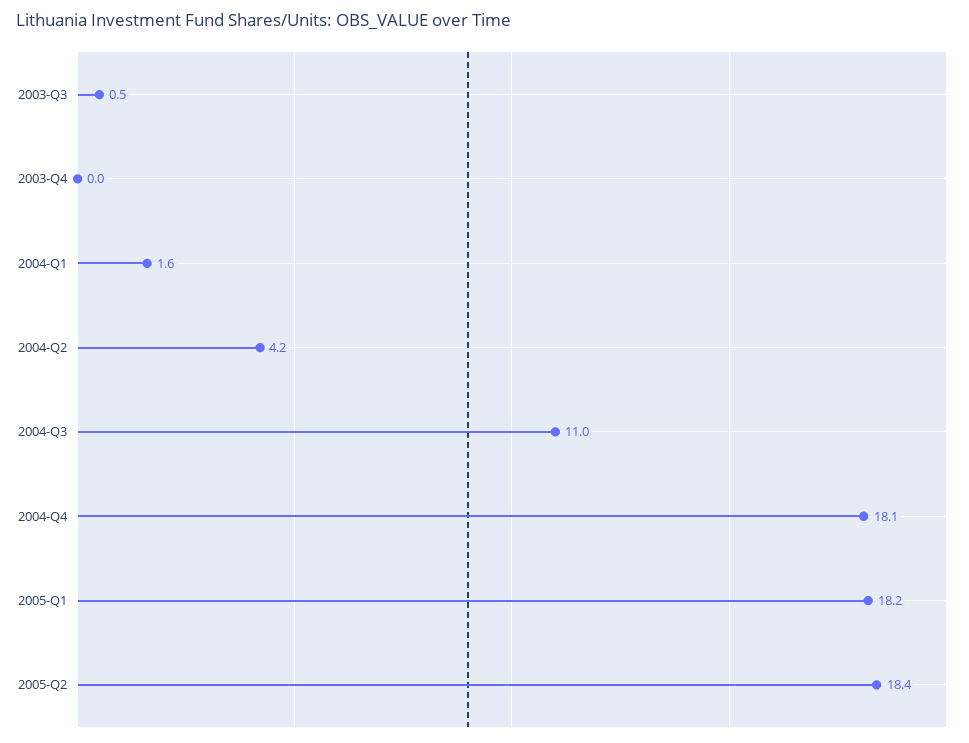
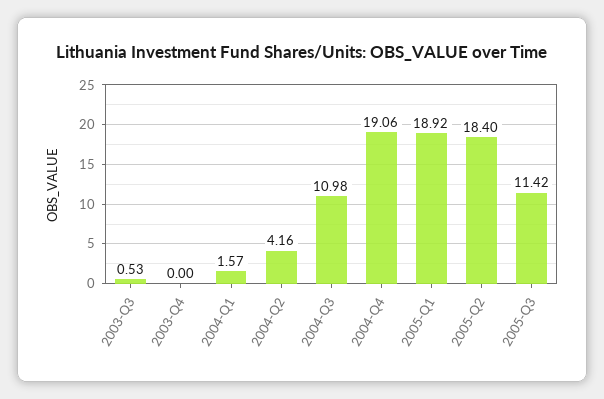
2004-Q4: 18.1 -> 19.06
2005-Q1: 18.2 -> 18.92
2005-Q3: none -> 11.42

